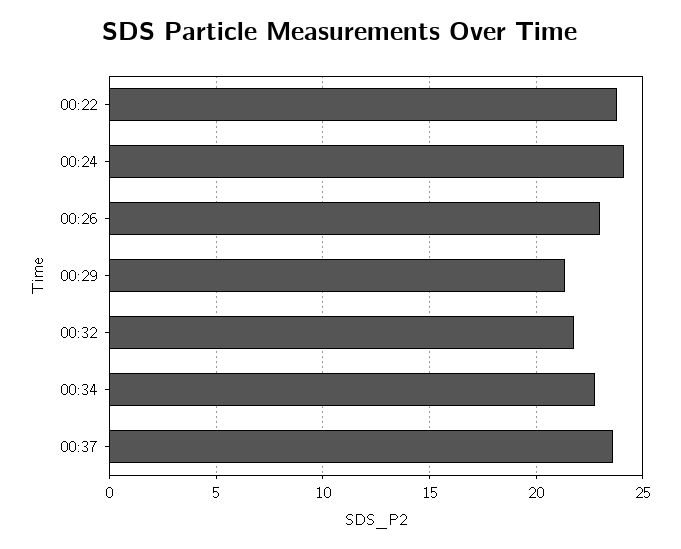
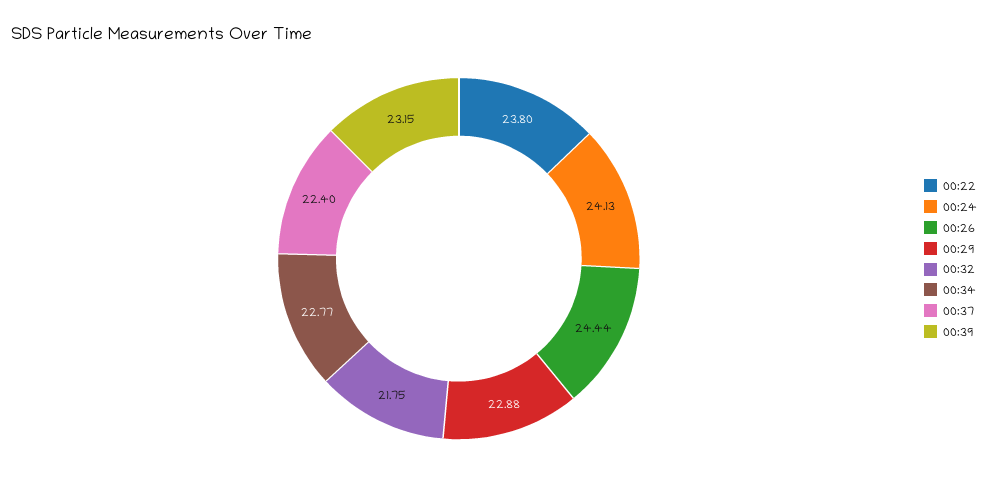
00:26: 23 -> 24.44
00:29: 21.5 -> 22.88
00:37: 23.5 -> 22.4
00:39: none -> 23.15

